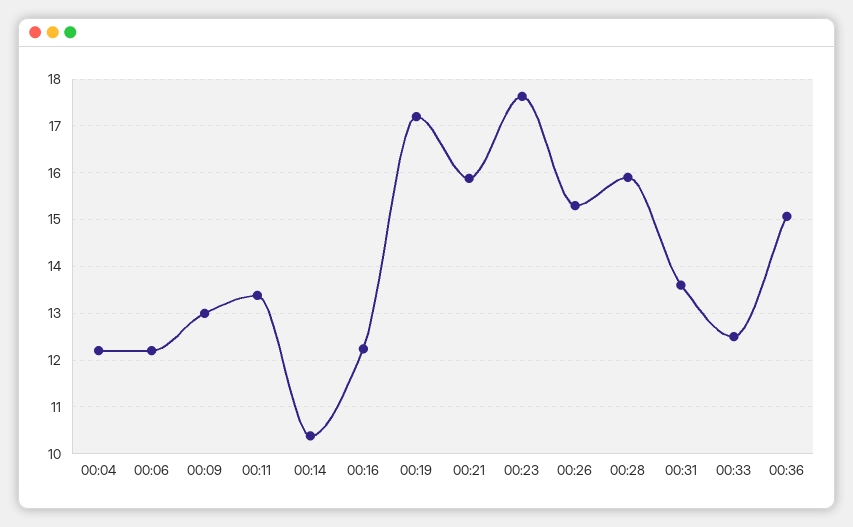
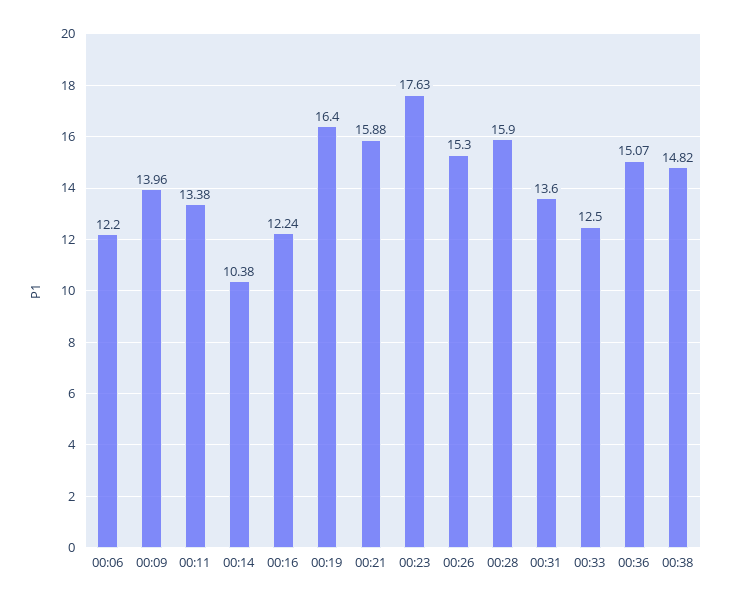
00:04: 12.2 -> none
00:09: 13 -> 13.96
00:19: 17.2 -> 16.4
00:38: none -> 14.82

